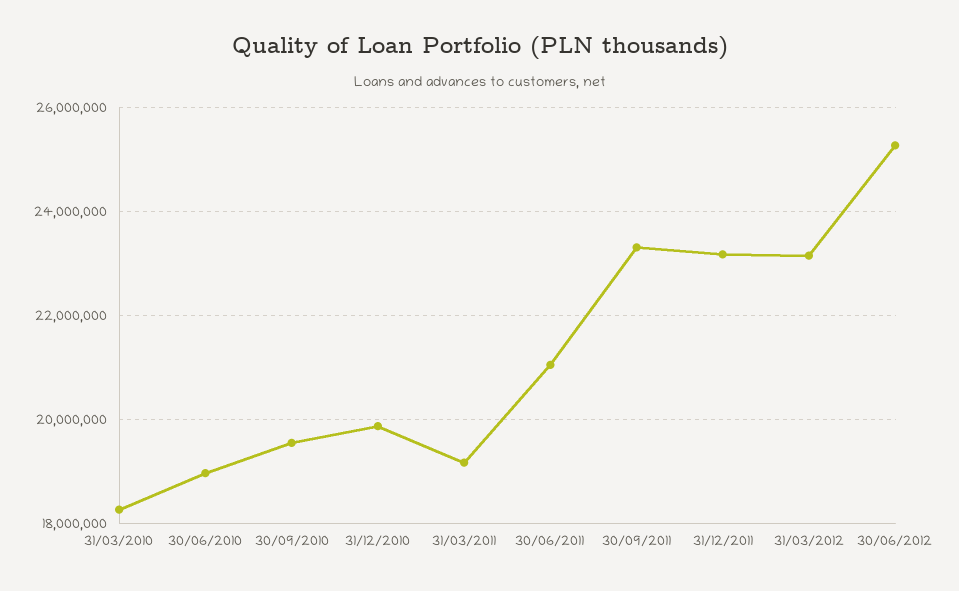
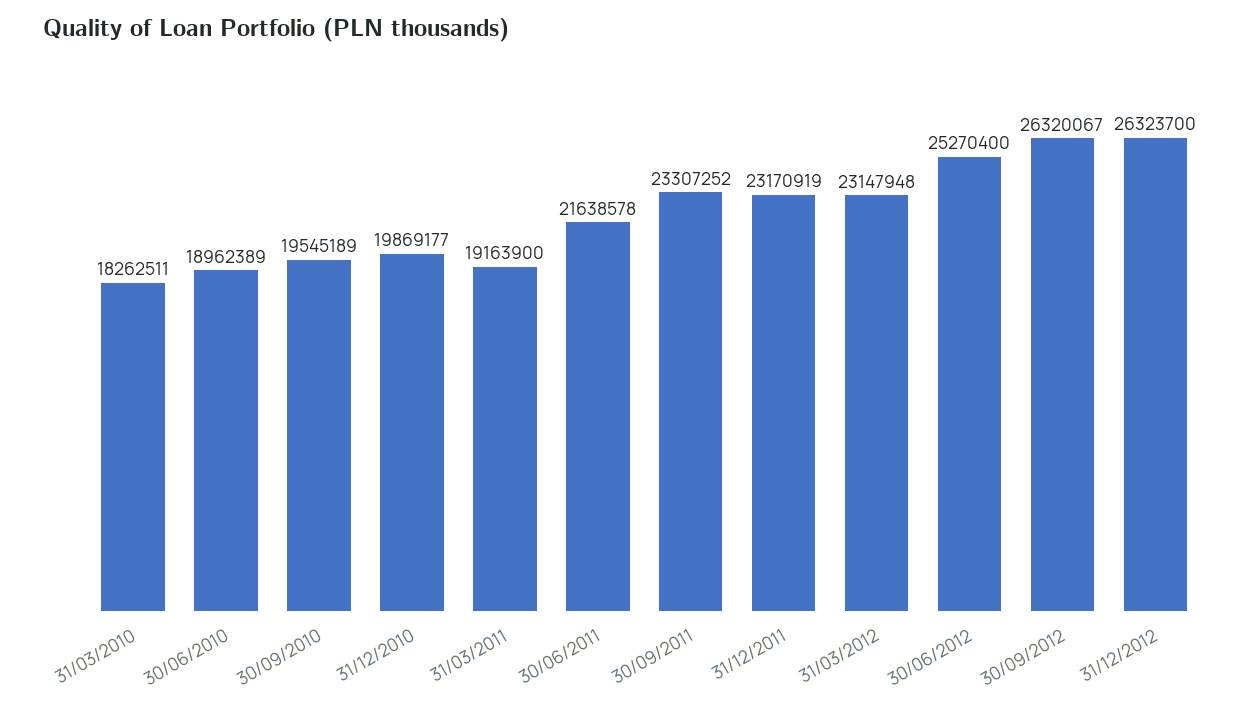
30/06/2011: 21000000 -> 21638578
30/09/2012: none -> 26320067
31/12/2012: none -> 26323700

